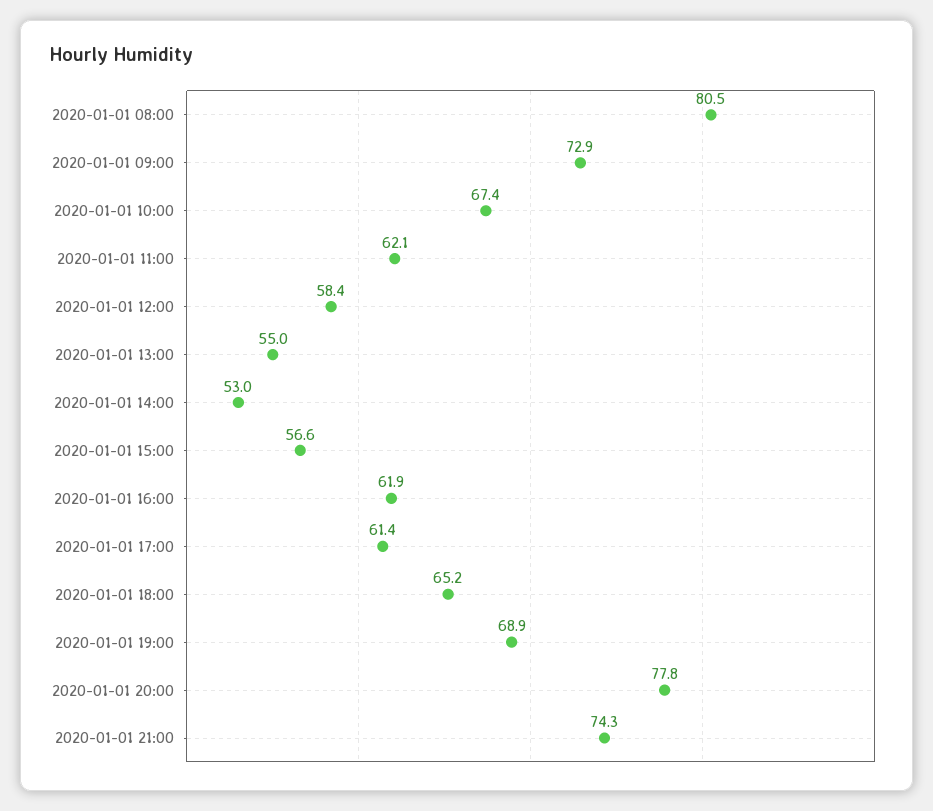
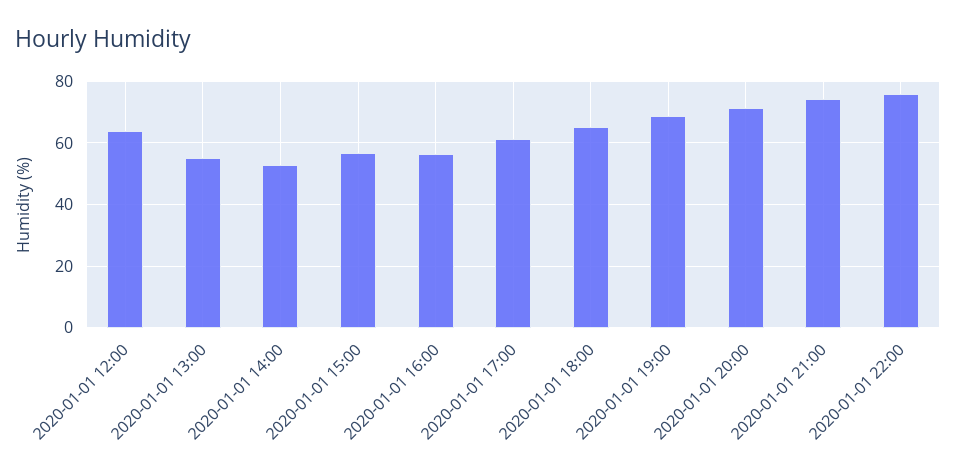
2020-01-01 08:00: 80.5 -> none
2020-01-01 09:00: 72.9 -> none
2020-01-01 10:00: 67.4 -> none
2020-01-01 11:00: 62.1 -> none
2020-01-01 12:00: 58.4 -> 64
2020-01-01 16:00: 61.9 -> 56
2020-01-01 20:00: 77.8 -> 72
2020-01-01 22:00: none -> 76

